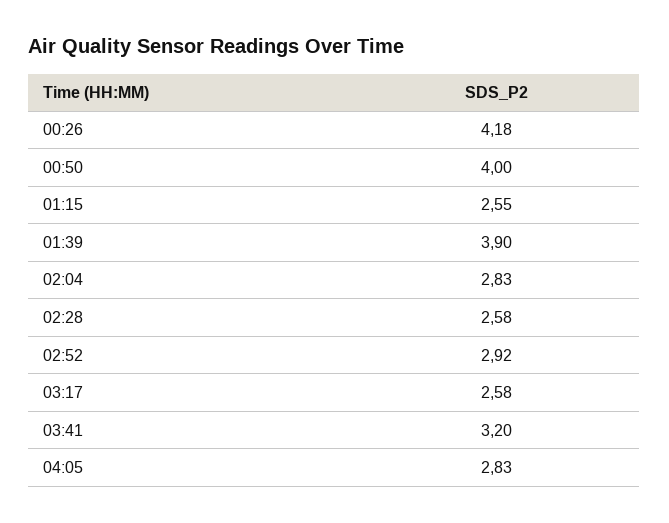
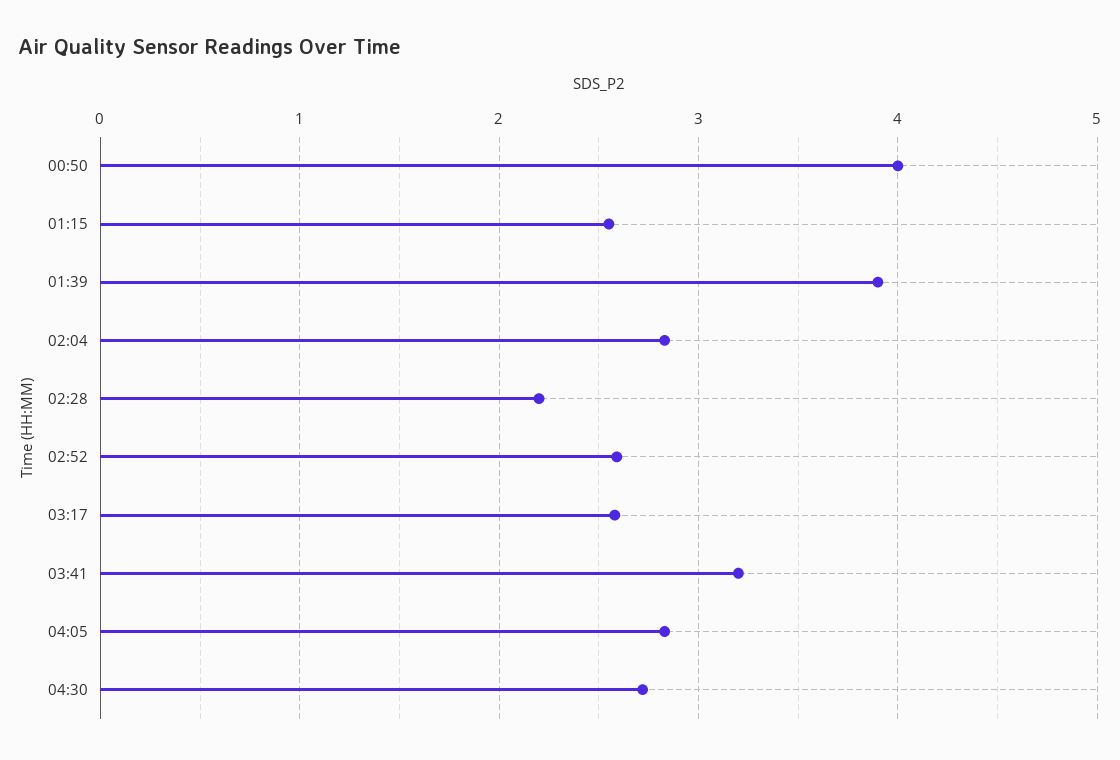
00:26: 4.18 -> none
02:28: 2.58 -> 2.2
02:52: 2.92 -> 2.6
04:30: none -> 2.7

